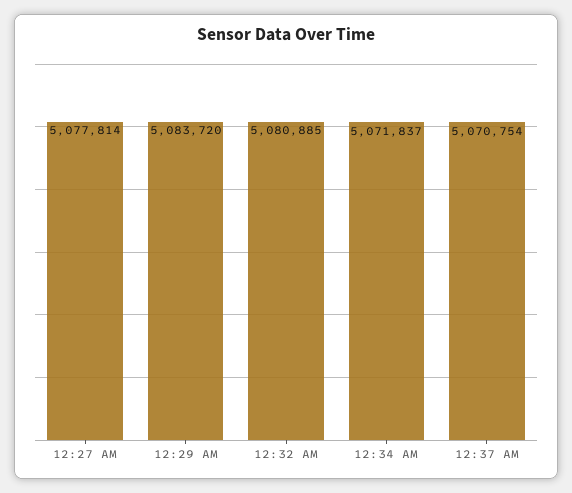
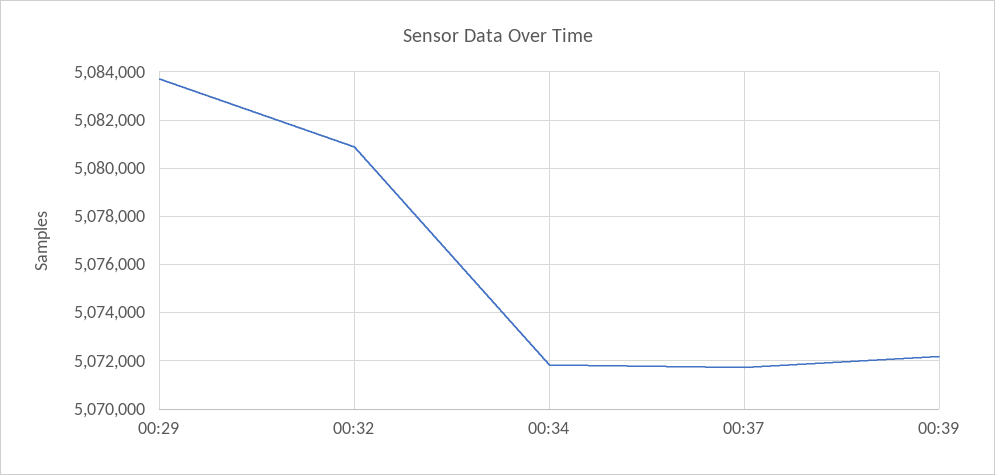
12:27 AM: 5077814 -> none
12:37 AM: 5070754 -> 5071750
00:39: none -> 5072250

